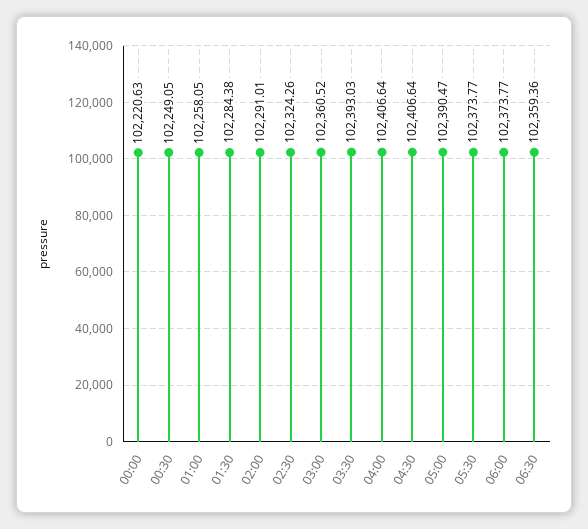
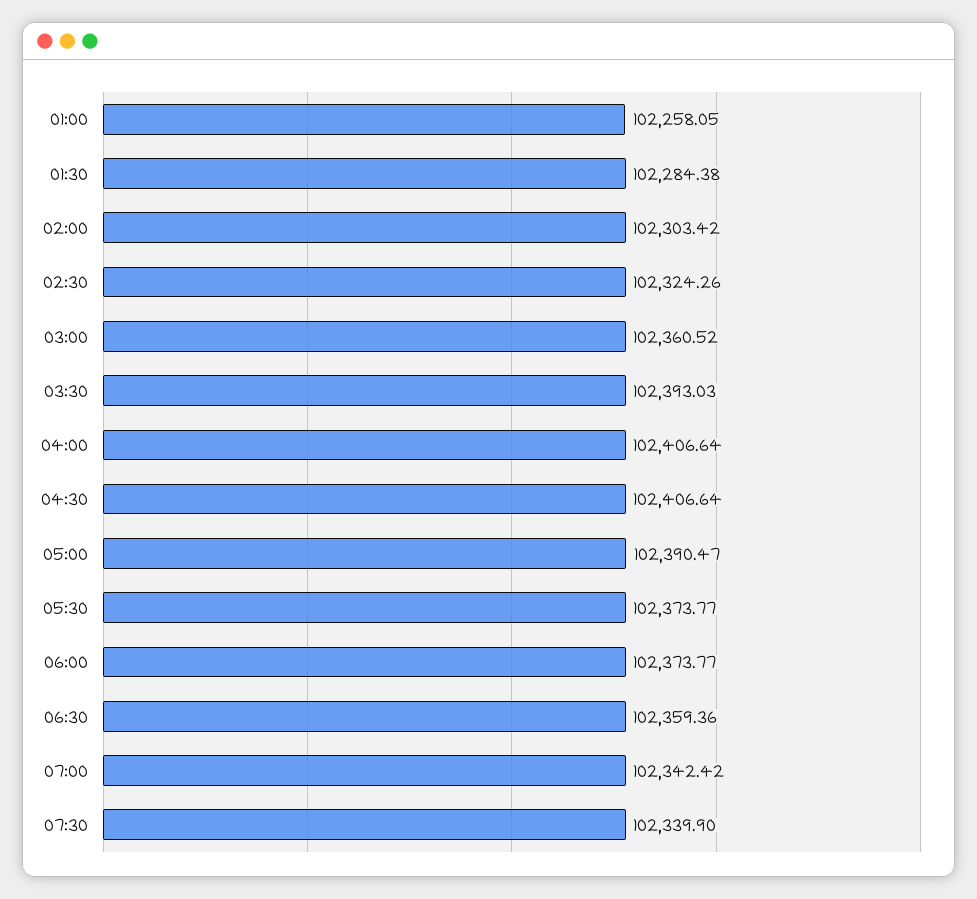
00:00: 102220.63 -> none
00:30: 102249.05 -> none
02:00: 102291.01 -> 102303.42
07:00: none -> 102342.42
07:30: none -> 102339.9

